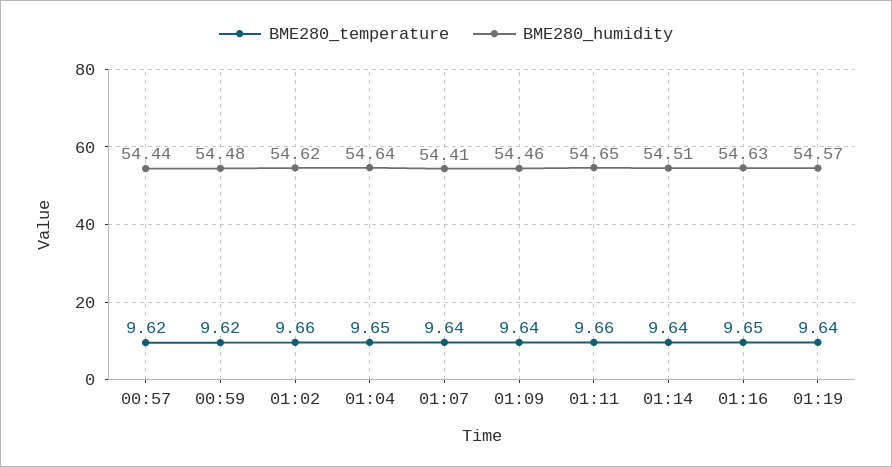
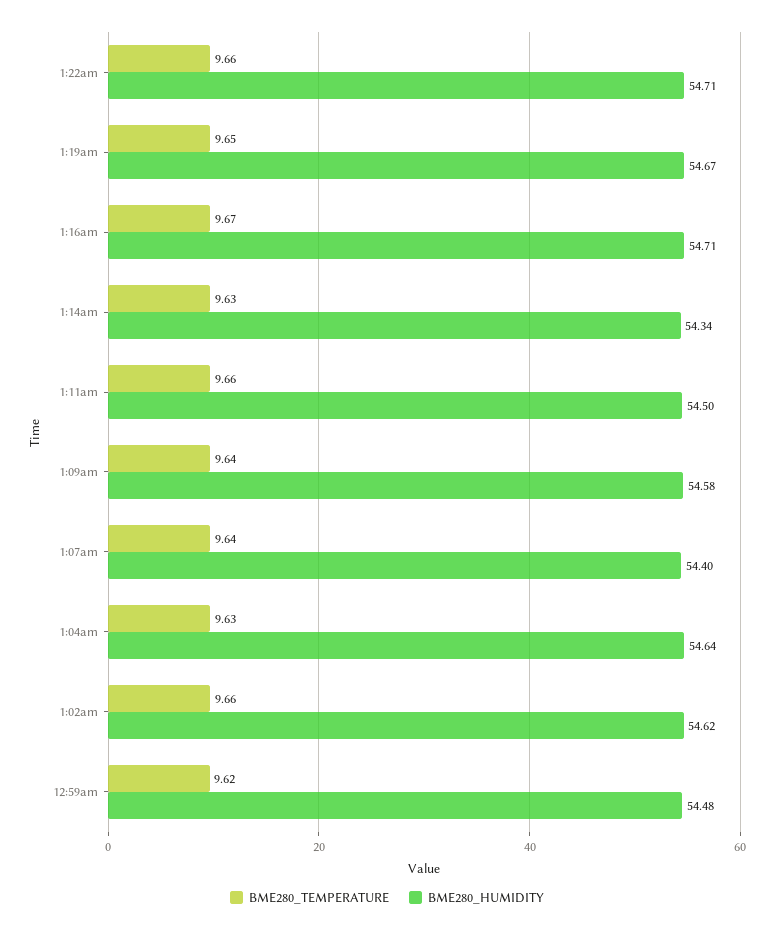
BME280_temperature, 00:57: 9.62 -> none
BME280_humidity, 00:57: 54.44 -> none
BME280_temperature, 01:04: 9.65 -> 9.63
BME280_humidity, 01:07: 54.41 -> 54.4
BME280_humidity, 01:09: 54.46 -> 54.58
BME280_humidity, 01:11: 54.65 -> 54.5
BME280_temperature, 01:14: 9.64 -> 9.63
BME280_humidity, 01:14: 54.51 -> 54.34
BME280_temperature, 01:16: 9.65 -> 9.67
BME280_humidity, 01:16: 54.63 -> 54.71
BME280_temperature, 01:19: 9.64 -> 9.65
BME280_humidity, 01:19: 54.57 -> 54.67
BME280_temperature, 1:22am: none -> 9.66
BME280_humidity, 1:22am: none -> 54.71

